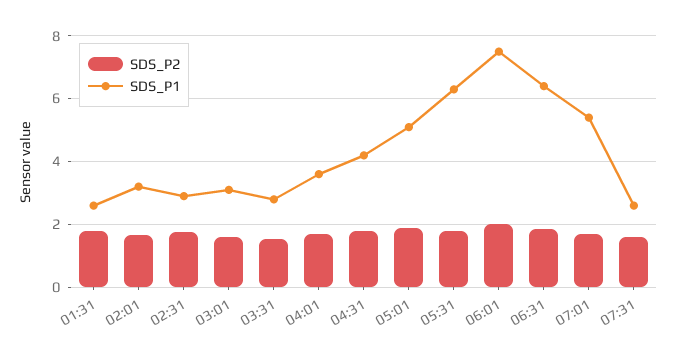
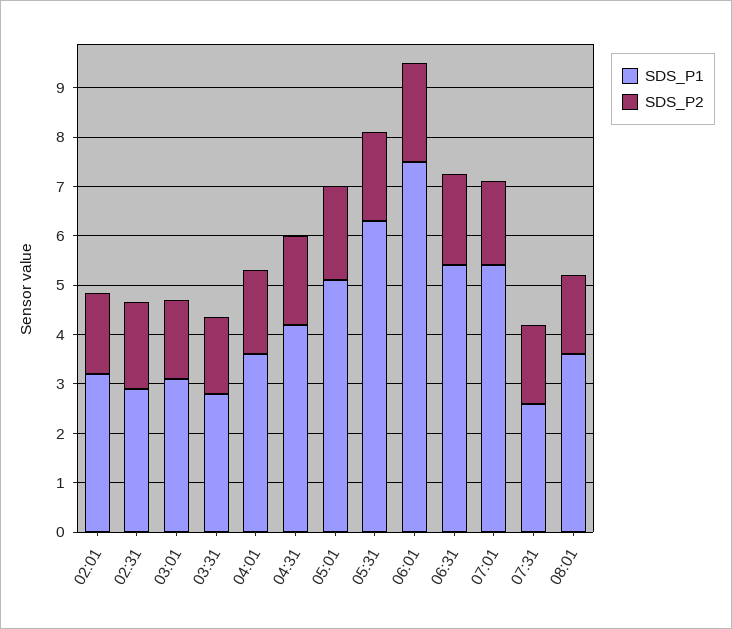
SDS_P2, 01:31: 1.8 -> none
SDS_P1, 01:31: 2.6 -> none
SDS_P1, 06:31: 6.4 -> 5.4
SDS_P1, 08:01: none -> 3.6
SDS_P2, 08:01: none -> 1.6

